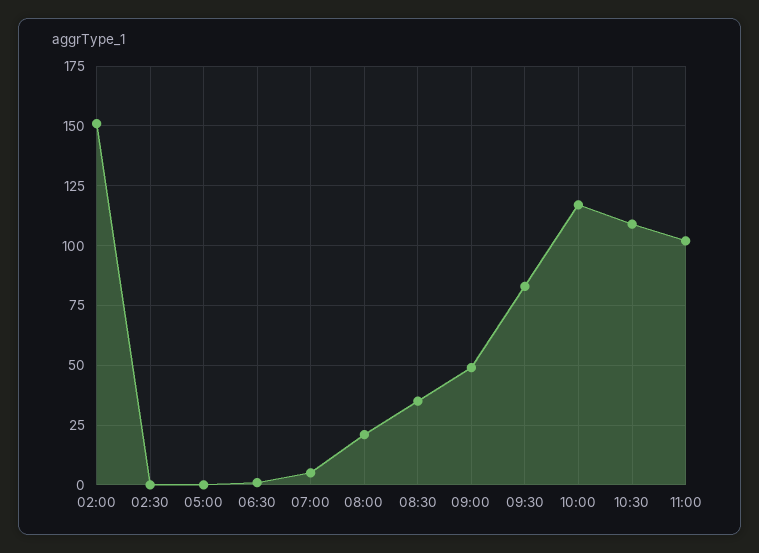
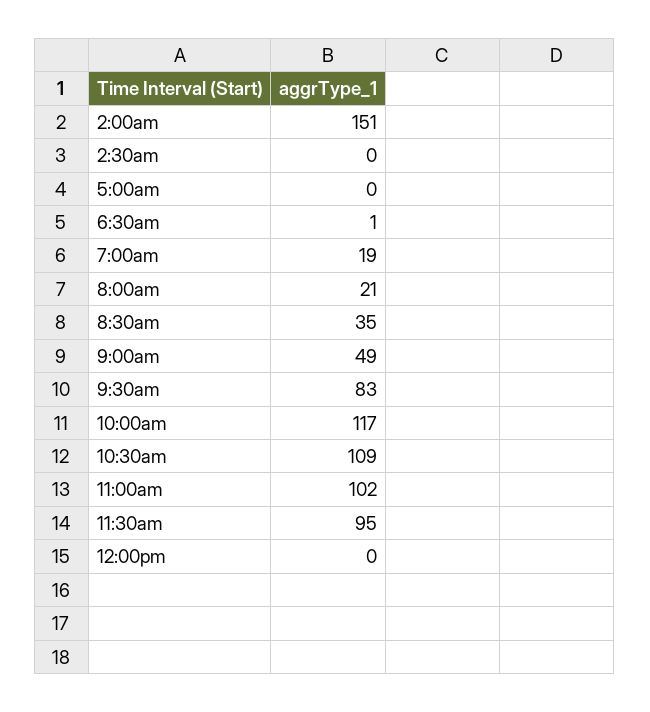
07:00: 5 -> 19
11:30am: none -> 95
12:00pm: none -> 0

